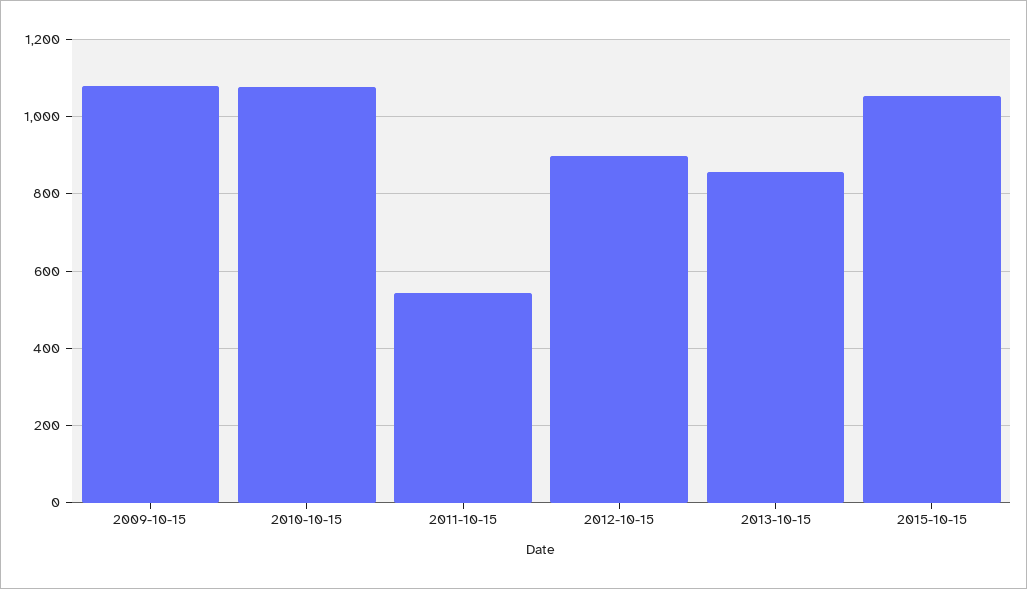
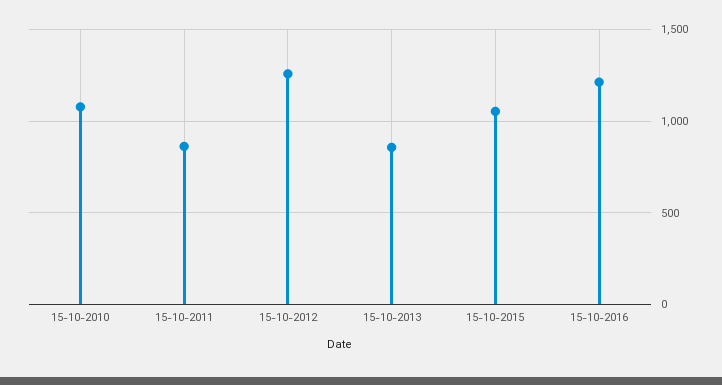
2009-10-15: 1080 -> none
2011-10-15: 540 -> 850
2012-10-15: 900 -> 1250
15-10-2016: none -> 1200

